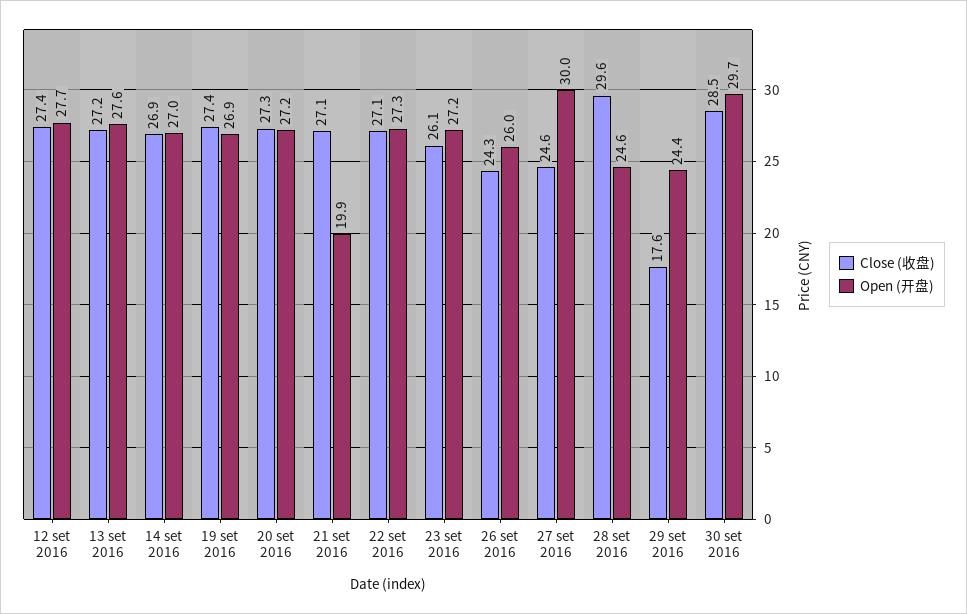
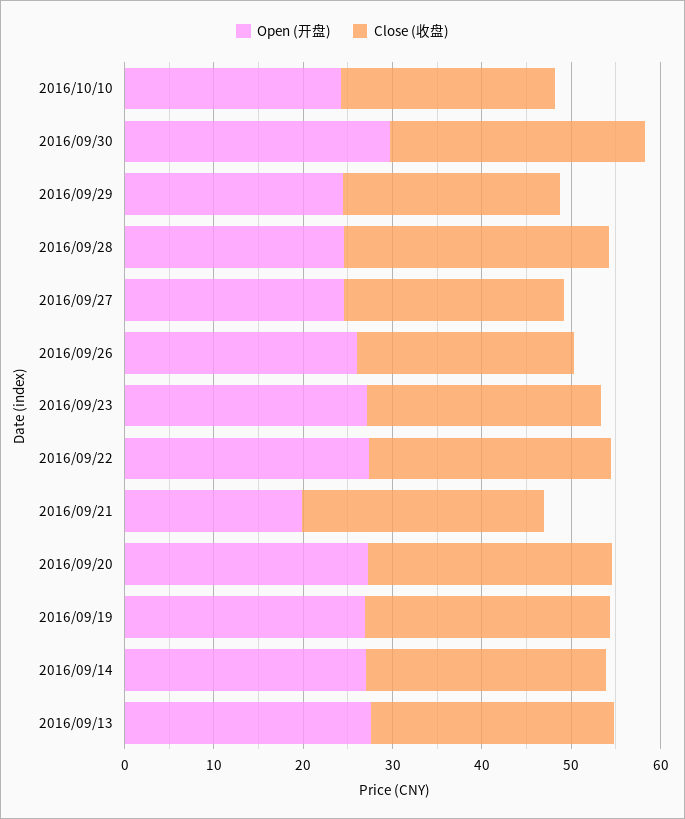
Close (收盘), 12 set 2016: 27.4 -> none
Open (开盘), 12 set 2016: 27.7 -> none
Open (开盘), 27 set 2016: 30 -> 24
Close (收盘), 29 set 2016: 17.6 -> 24
Open (开盘), 2016/10/10: none -> 24
Close (收盘), 2016/10/10: none -> 24

